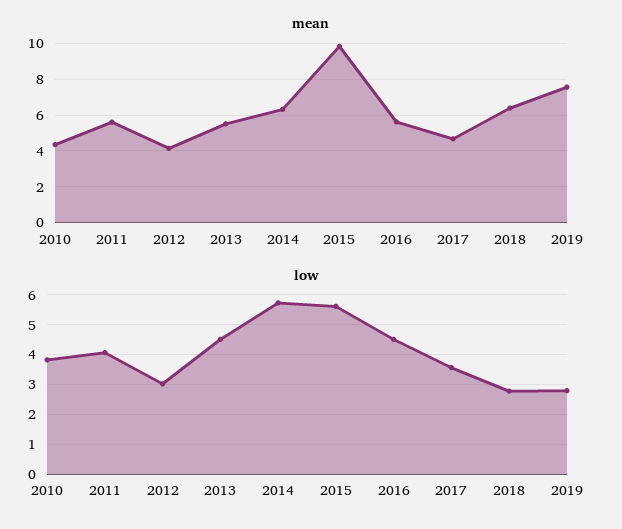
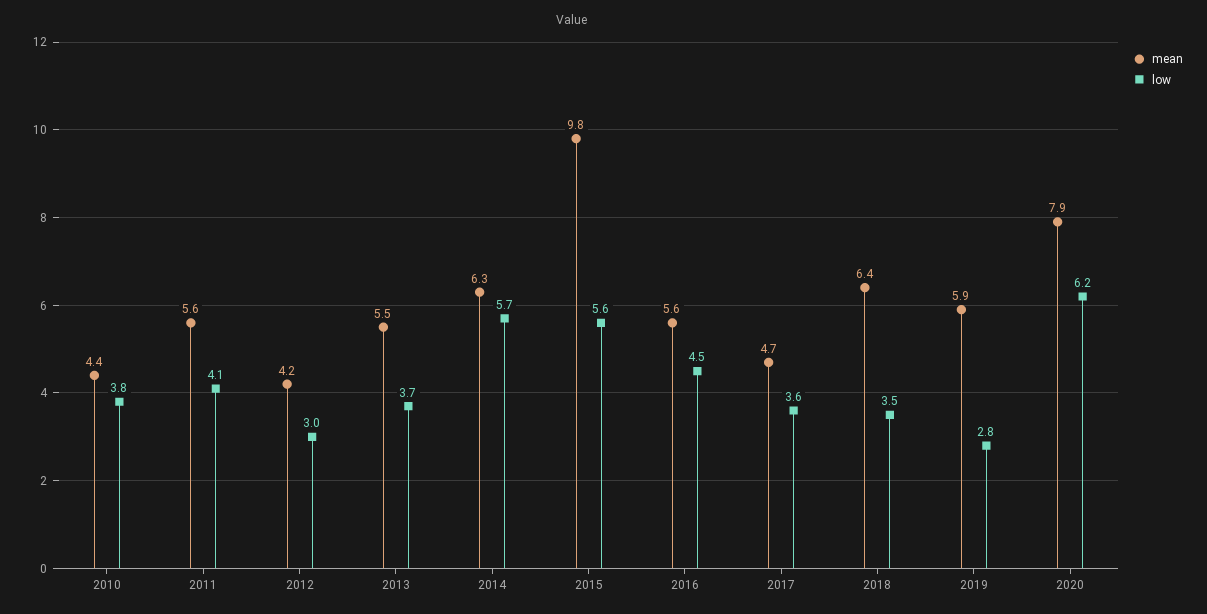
mean, 2019: 7.5 -> 5.9
low, 2013: 4.5 -> 3.7
low, 2018: 2.75 -> 3.5
mean, 2020: none -> 7.9
low, 2020: none -> 6.2

